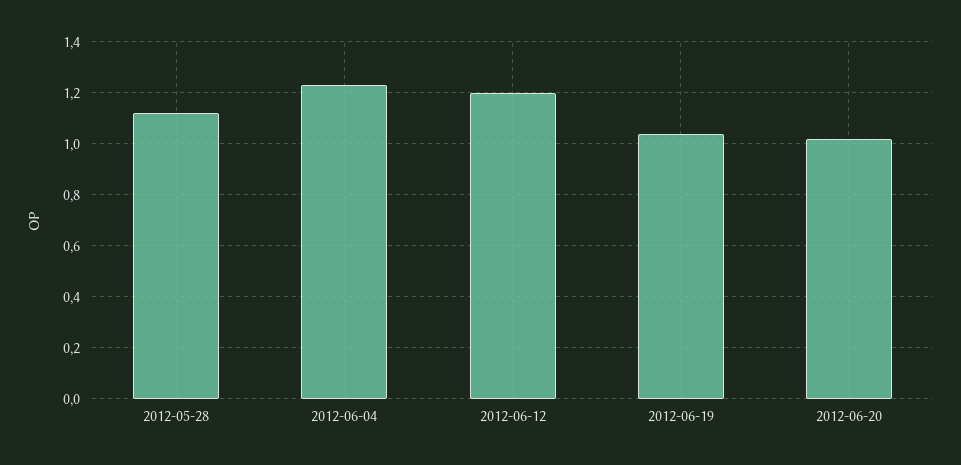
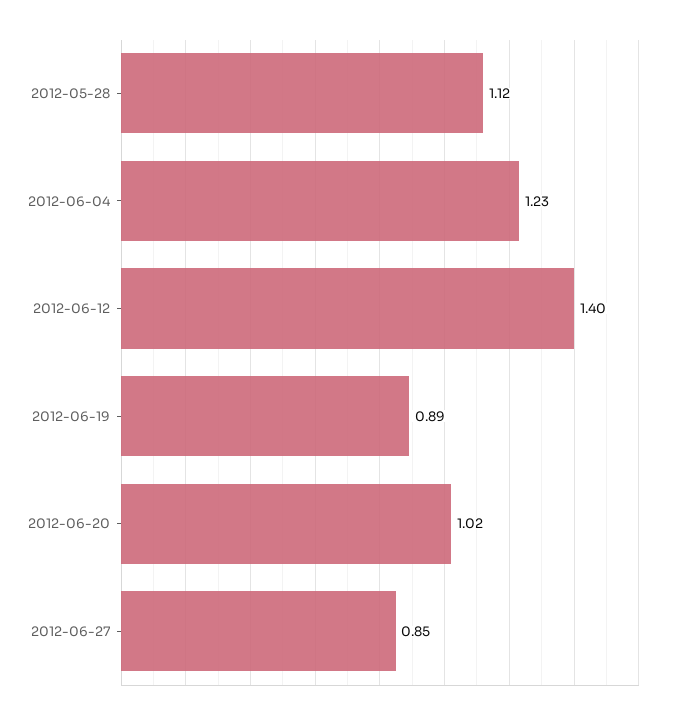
2012-06-12: 1.2 -> 1.4
2012-06-19: 1.05 -> 0.89
2012-06-27: none -> 0.85

